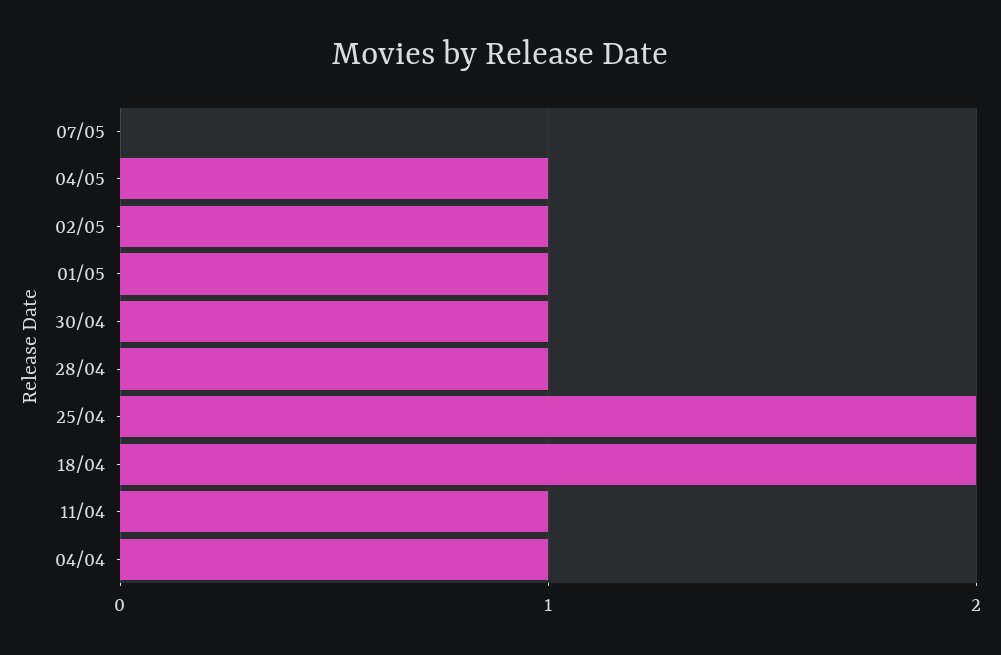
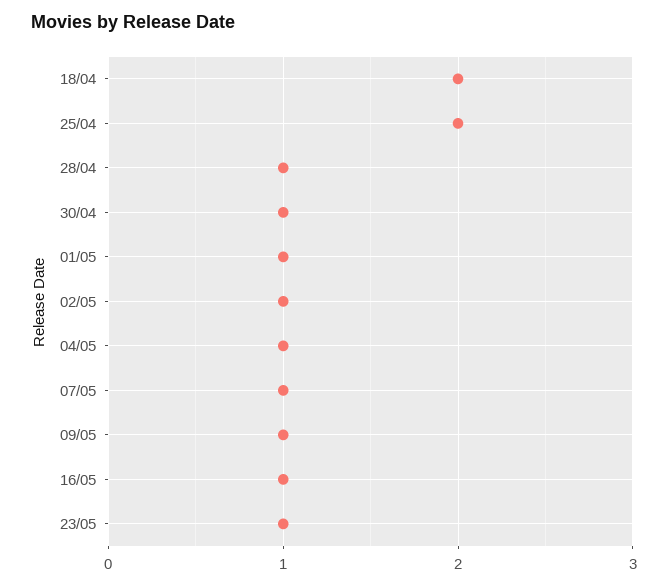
07/05: 0 -> 1
11/04: 1 -> none
04/04: 1 -> none
09/05: none -> 1
16/05: none -> 1
23/05: none -> 1

